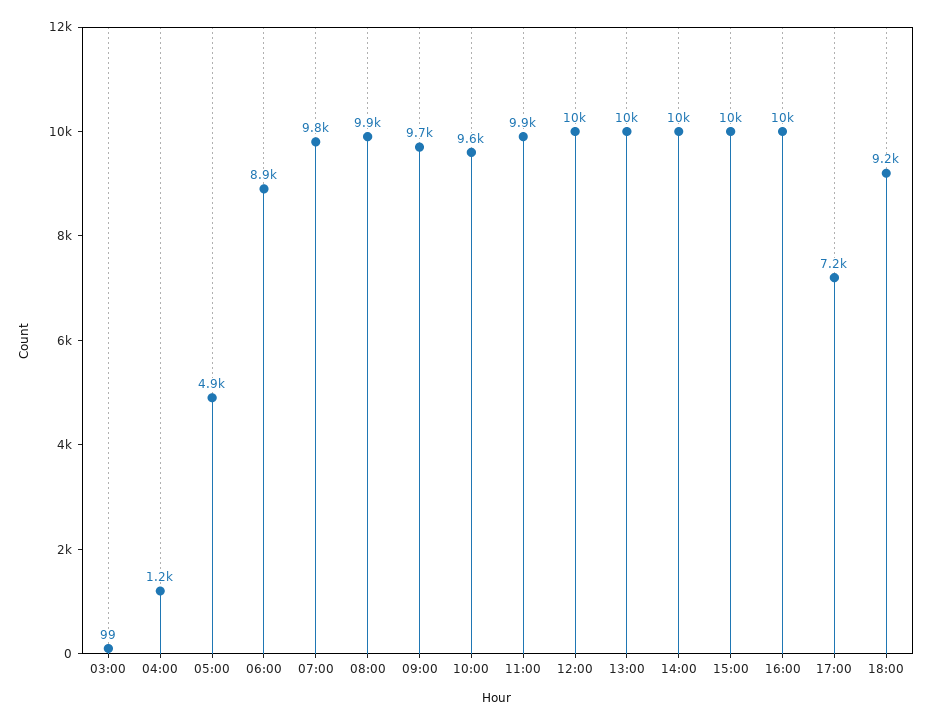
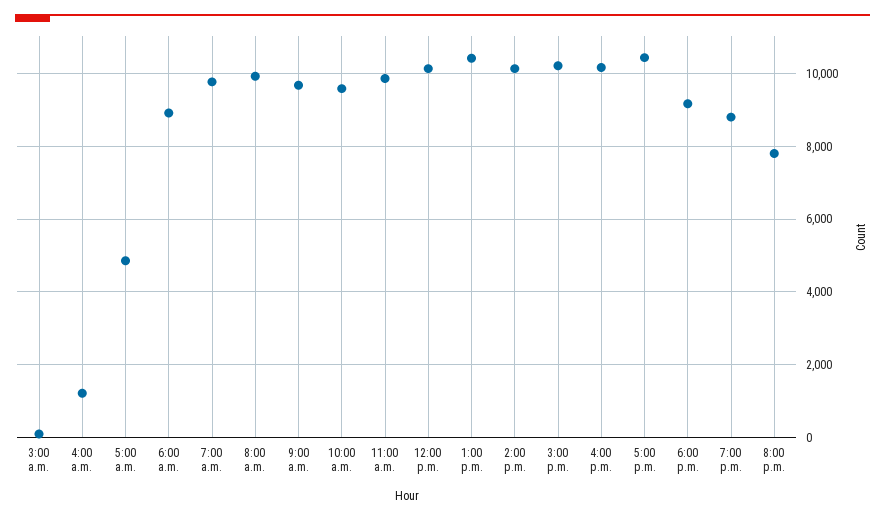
17:00: 7200 -> 10400
7:00 p.m.: none -> 8800
8:00 p.m.: none -> 7800

